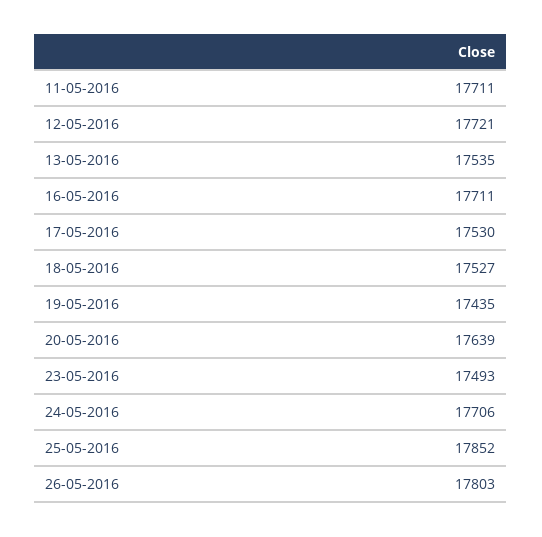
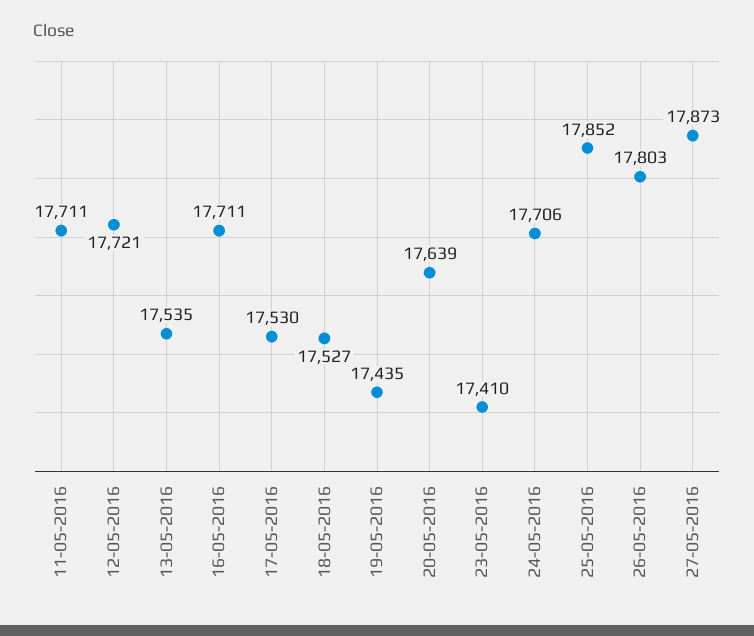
23-05-2016: 17493 -> 17410
27-05-2016: none -> 17873

